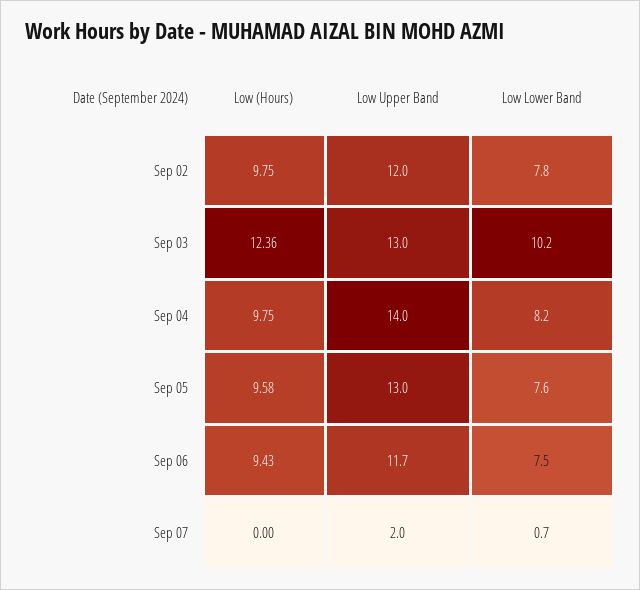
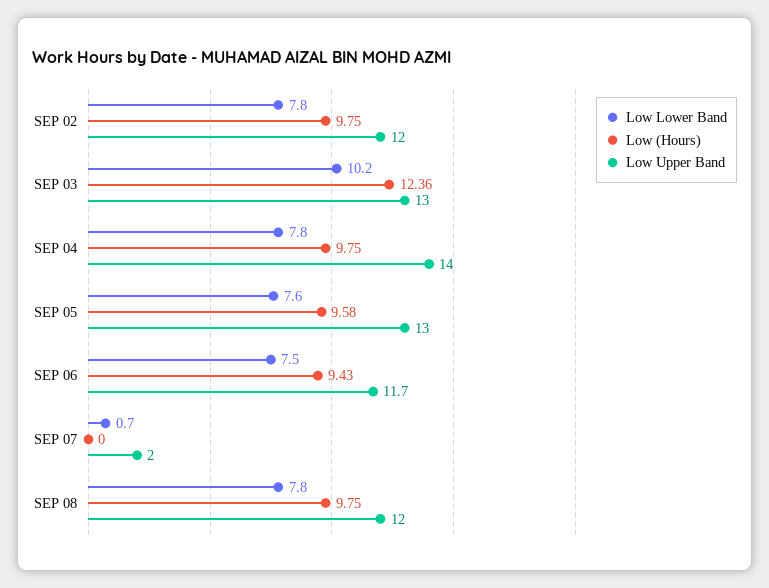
Low Lower Band, Sep 04: 8.2 -> 7.8
Low Lower Band, SEP 08: none -> 7.8
Low (Hours), SEP 08: none -> 9.75
Low Upper Band, SEP 08: none -> 12

